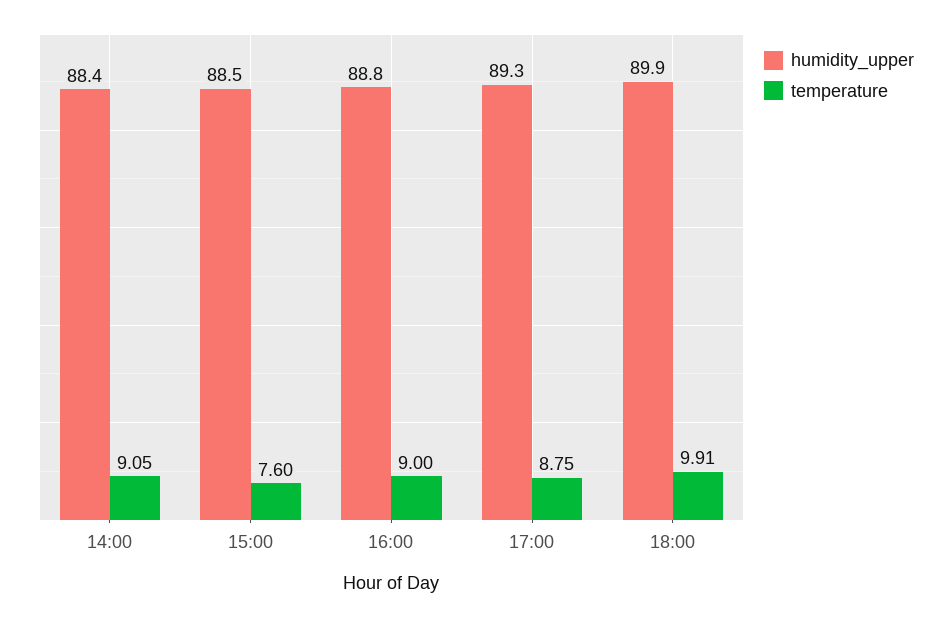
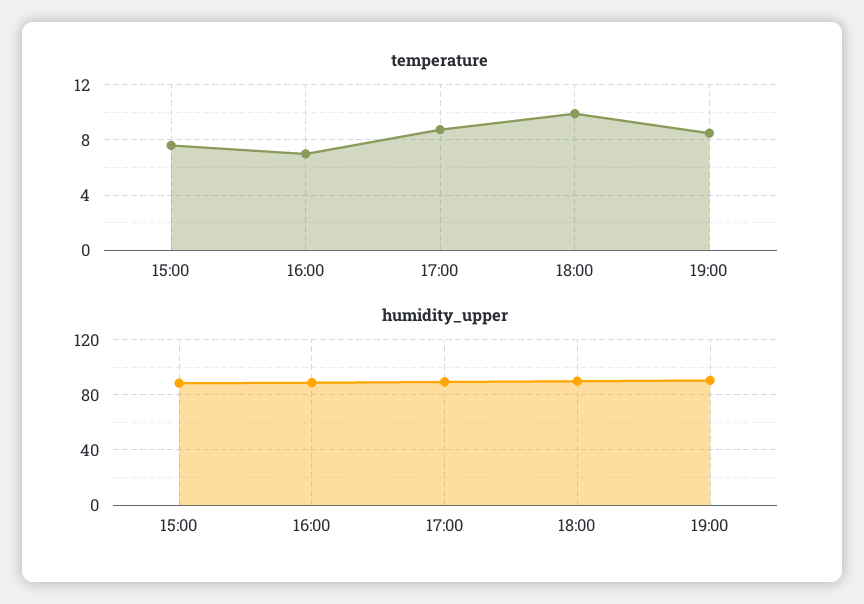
humidity_upper, 14:00: 88.4 -> none
temperature, 14:00: 9.05 -> none
temperature, 16:00: 9 -> 7
temperature, 19:00: none -> 8.5
humidity_upper, 19:00: none -> 90

